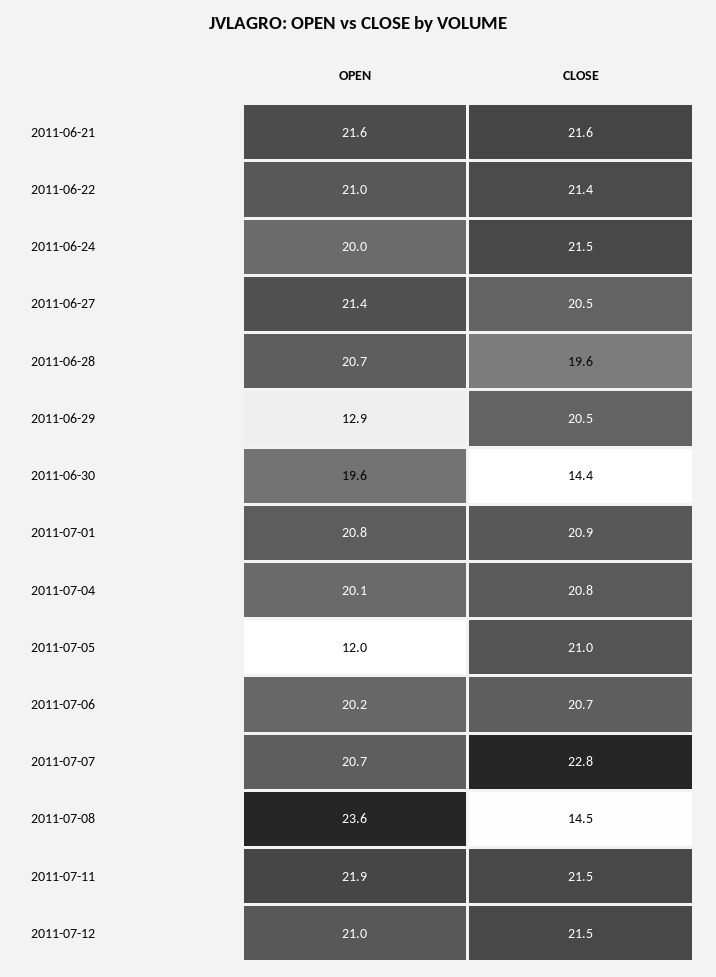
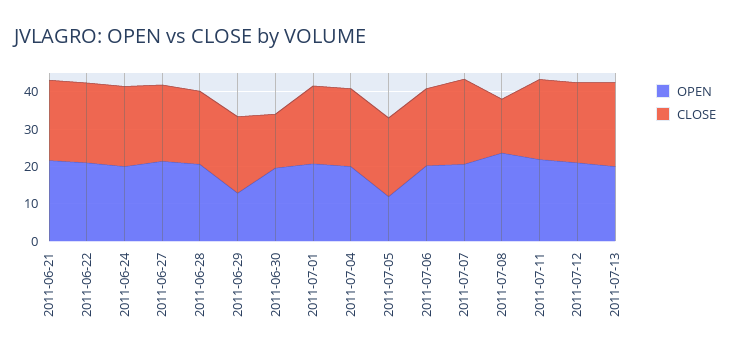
OPEN, 2011-07-13: none -> 20
CLOSE, 2011-07-13: none -> 22.5

